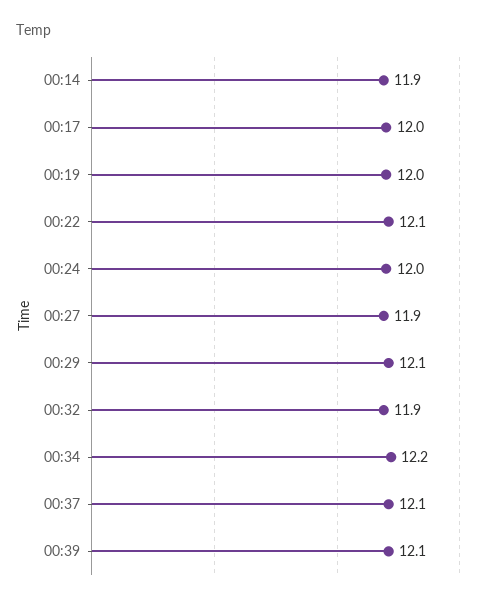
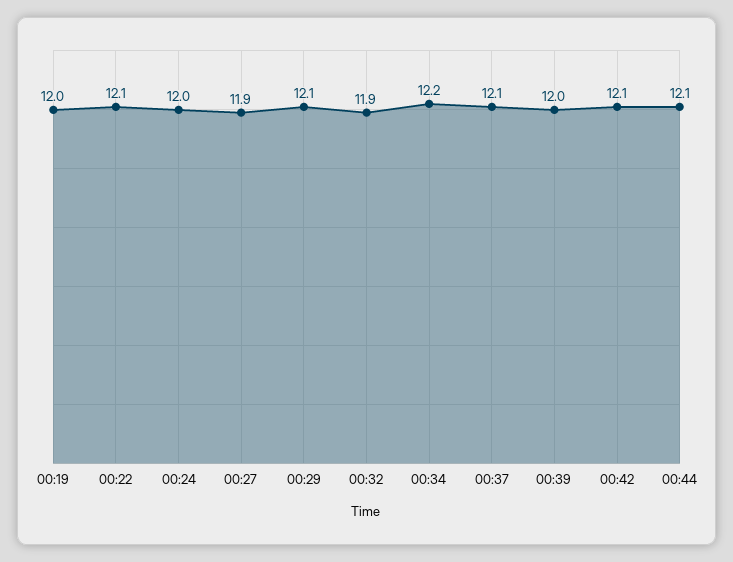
00:14: 11.9 -> none
00:17: 12 -> none
00:39: 12.1 -> 12
00:42: none -> 12.1
00:44: none -> 12.1

